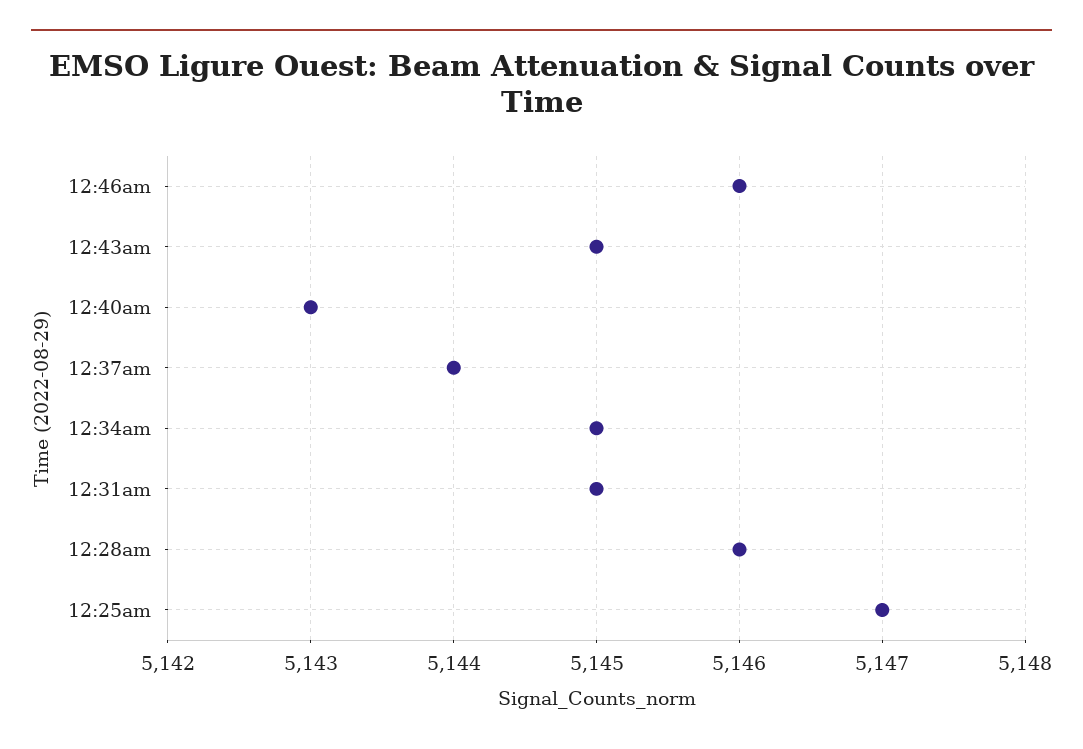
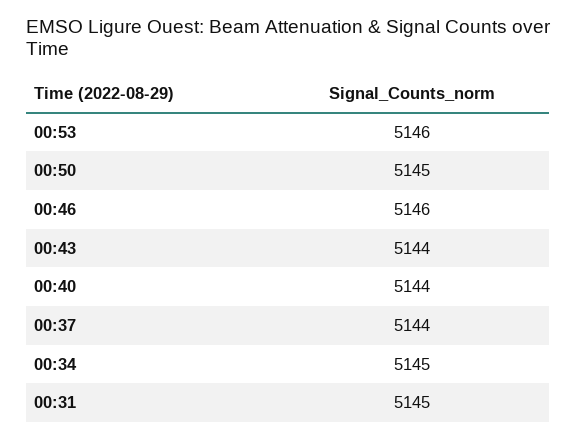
12:43am: 5145 -> 5144
12:40am: 5143 -> 5144
12:28am: 5146 -> none
12:25am: 5147 -> none
00:53: none -> 5146
00:50: none -> 5145

